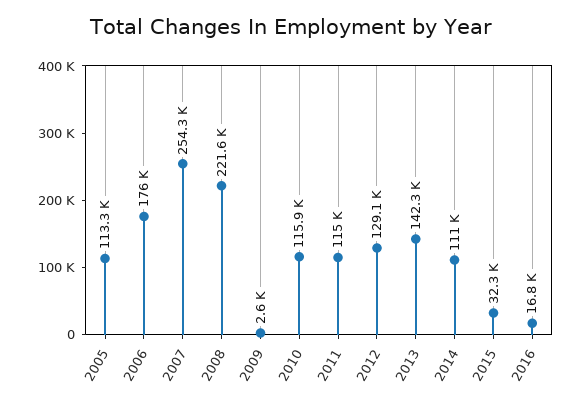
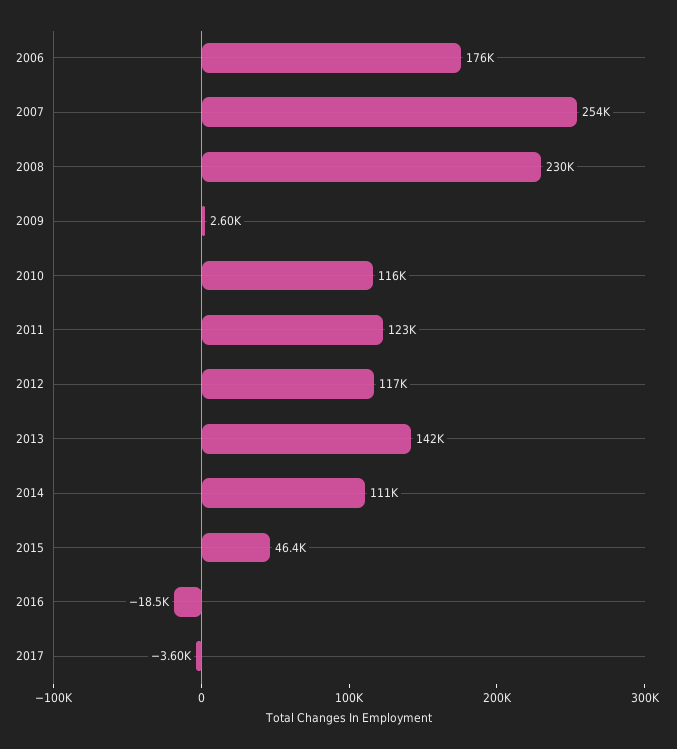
2005: 113300 -> none
2008: 221600 -> 230000
2011: 115000 -> 123000
2012: 129100 -> 117000
2015: 32300 -> 46400
2016: 16800 -> -18500
2017: none -> -3600

